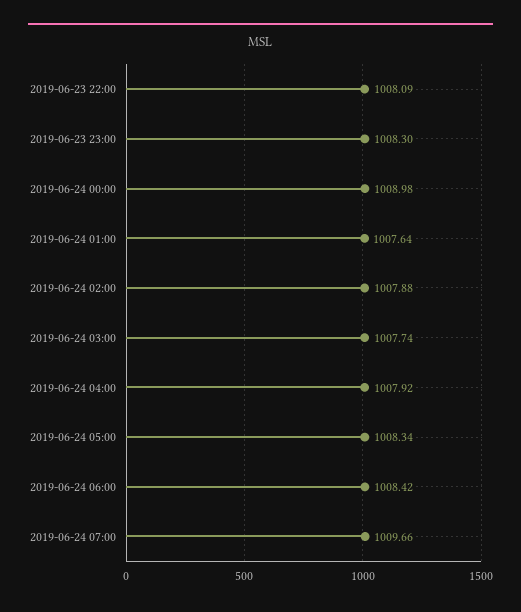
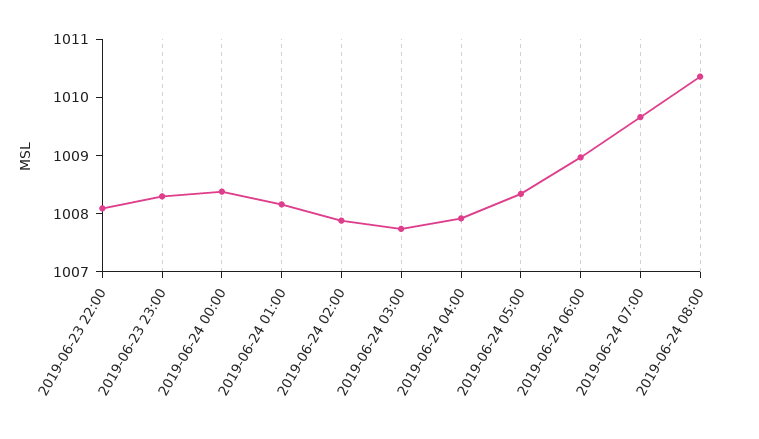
2019-06-24 00:00: 1008.98 -> 1008.4
2019-06-24 01:00: 1007.64 -> 1008.2
2019-06-24 06:00: 1008.42 -> 1009
2019-06-24 08:00: none -> 1010.4

